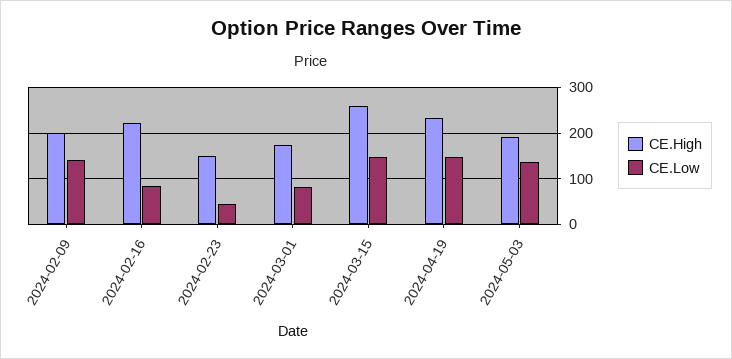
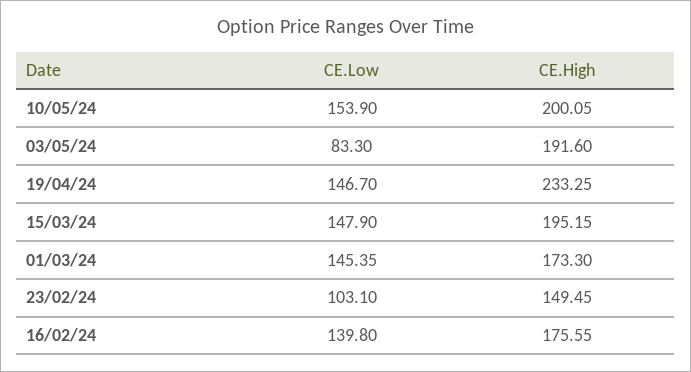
CE.High, 2024-02-09: 200 -> none
CE.Low, 2024-02-09: 140 -> none
CE.High, 2024-02-16: 220 -> 175.55
CE.Low, 2024-02-16: 80 -> 139.8
CE.Low, 2024-02-23: 40 -> 103.1
CE.Low, 2024-03-01: 80 -> 145.35
CE.High, 2024-03-15: 260 -> 195.15
CE.Low, 2024-05-03: 140 -> 83.3
CE.Low, 10/05/24: none -> 153.9
CE.High, 10/05/24: none -> 200.05

